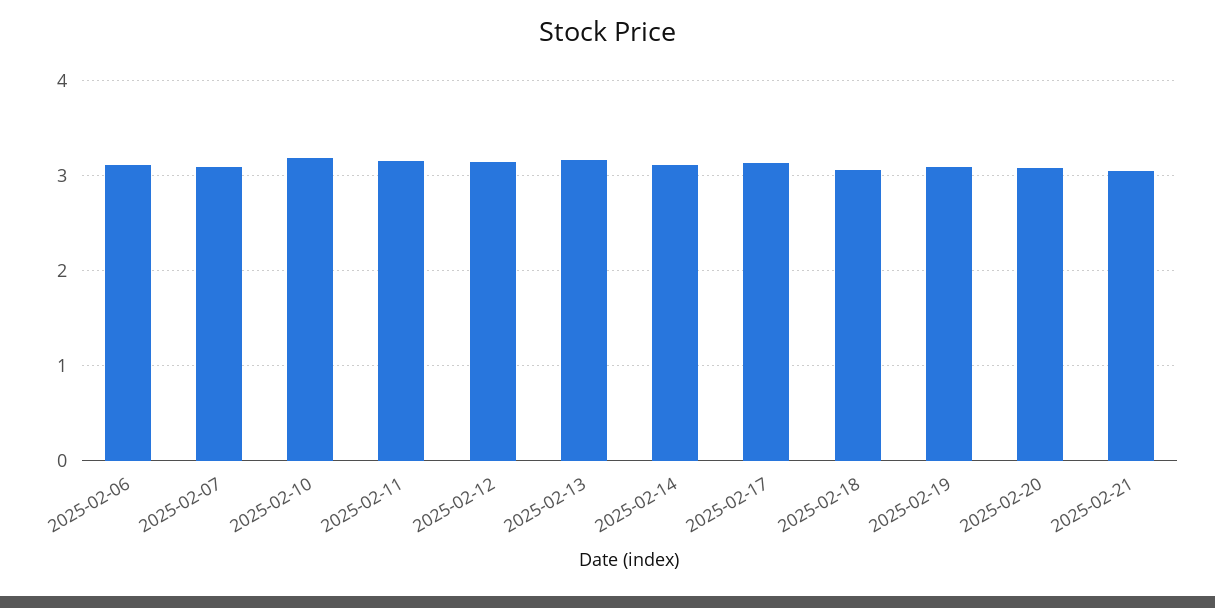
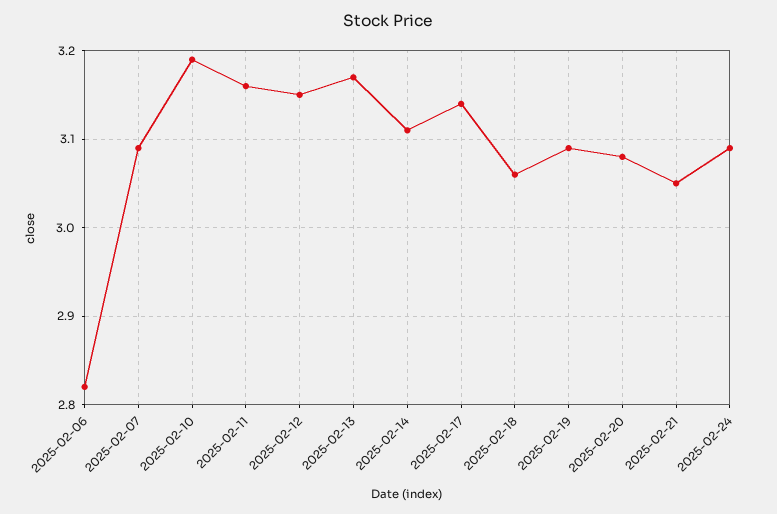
2025-02-06: 3.1 -> 2.82
2025-02-24: none -> 3.09

